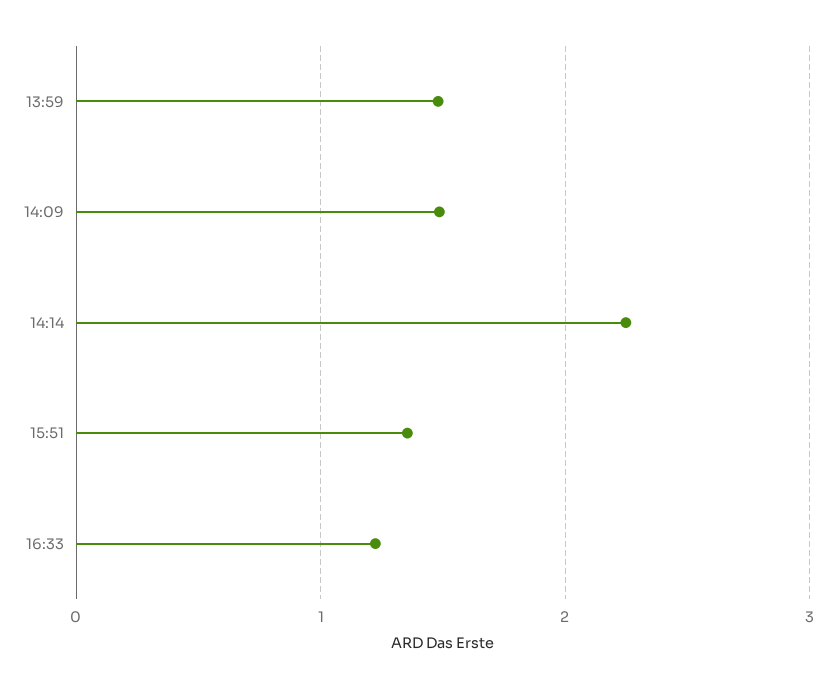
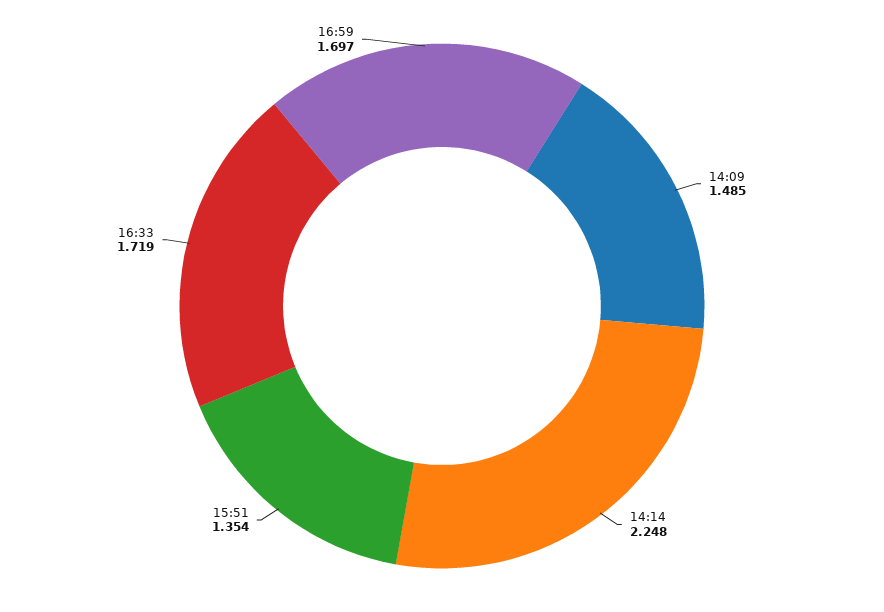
13:59: 1.5 -> none
16:33: 1.2 -> 1.719
16:59: none -> 1.697

